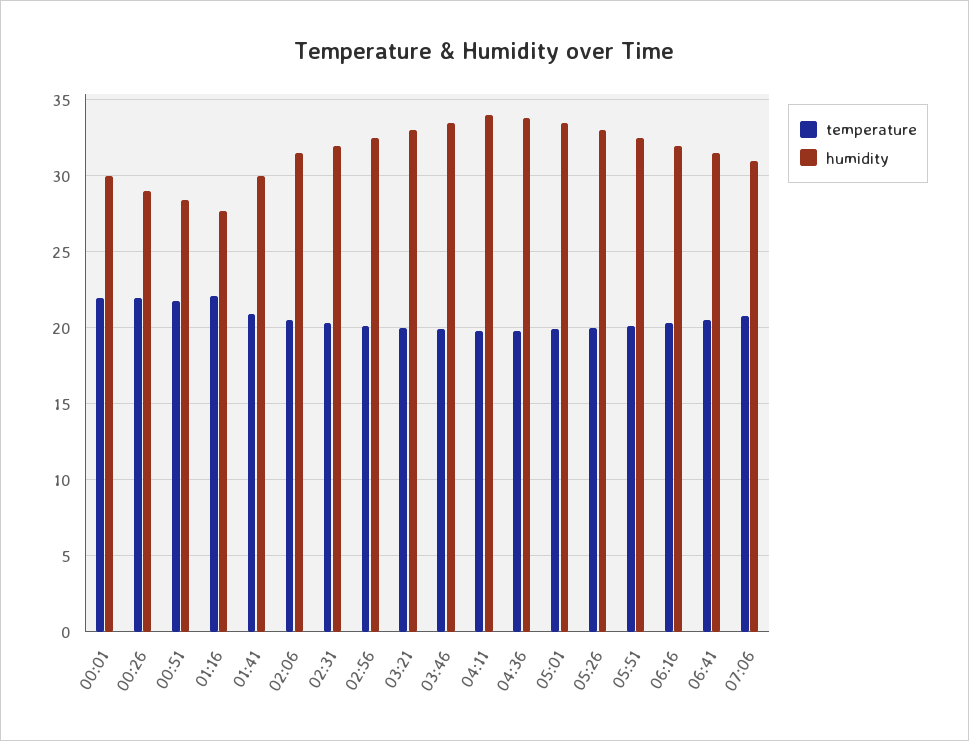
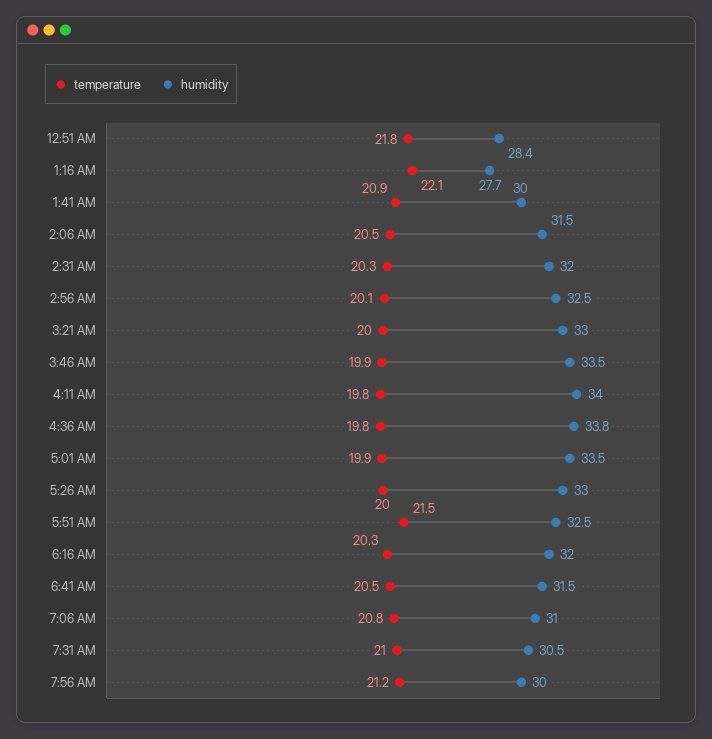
temperature, 00:01: 22 -> none
humidity, 00:01: 30 -> none
temperature, 00:26: 22 -> none
humidity, 00:26: 29 -> none
temperature, 05:51: 20 -> 21.5
temperature, 7:31 AM: none -> 21
humidity, 7:31 AM: none -> 30.5
temperature, 7:56 AM: none -> 21.2
humidity, 7:56 AM: none -> 30

